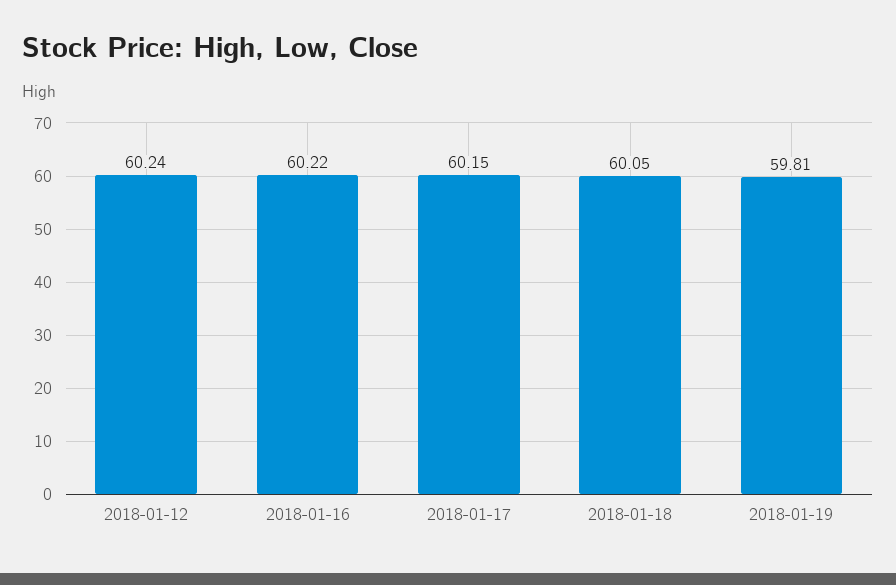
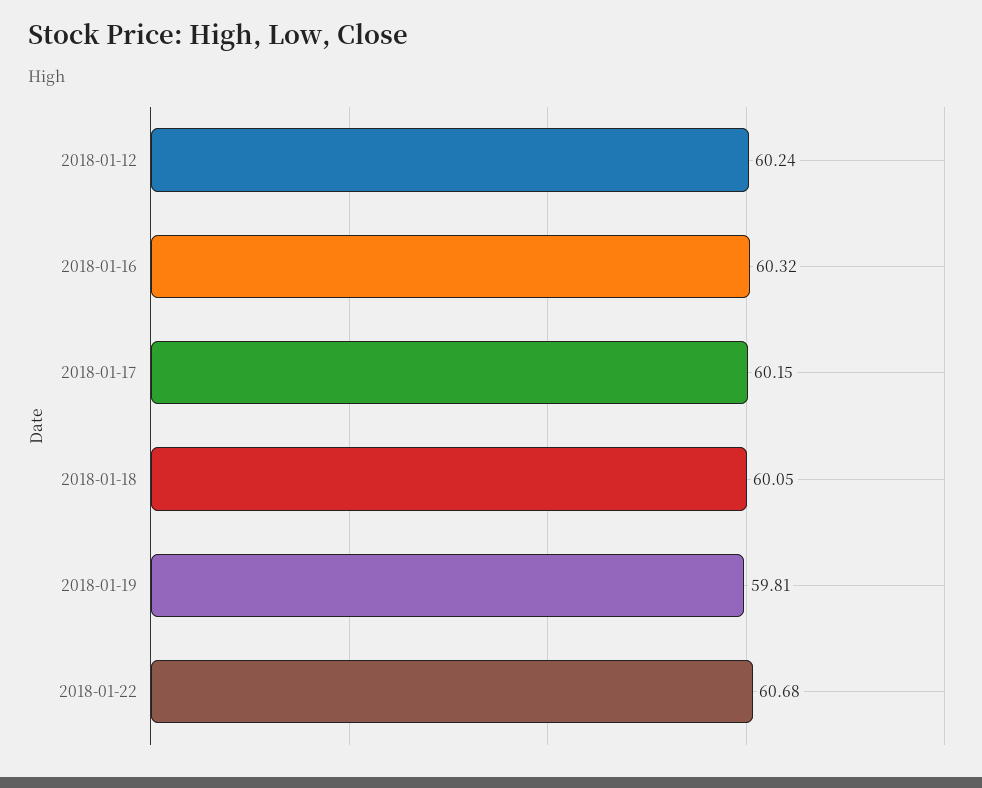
2018-01-16: 60.22 -> 60.32
2018-01-22: none -> 60.68

